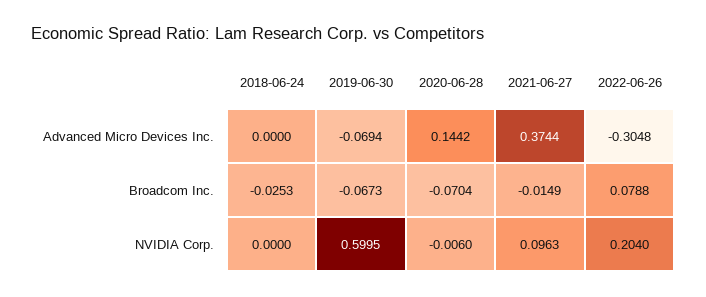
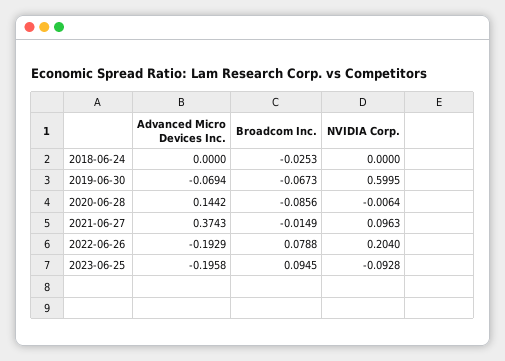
2021-06-27, Advanced Micro Devices Inc.: 0.3744 -> 0.3743
2022-06-26, Advanced Micro Devices Inc.: -0.3048 -> -0.1929
2020-06-28, Broadcom Inc.: -0.0704 -> -0.0856
2020-06-28, NVIDIA Corp.: -0.006 -> -0.0064
2023-06-25, Advanced Micro Devices Inc.: none -> -0.1958
2023-06-25, Broadcom Inc.: none -> 0.0945
2023-06-25, NVIDIA Corp.: none -> -0.0928

